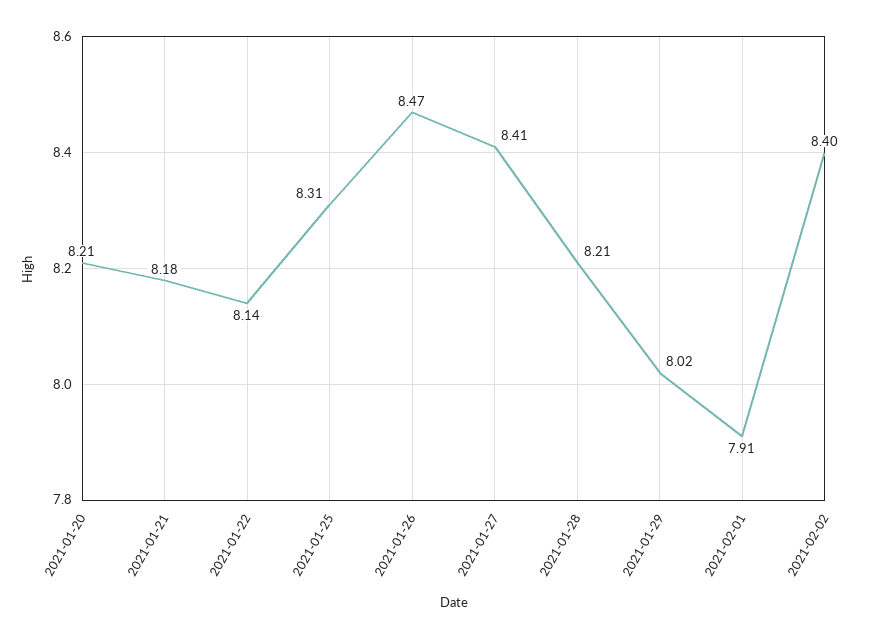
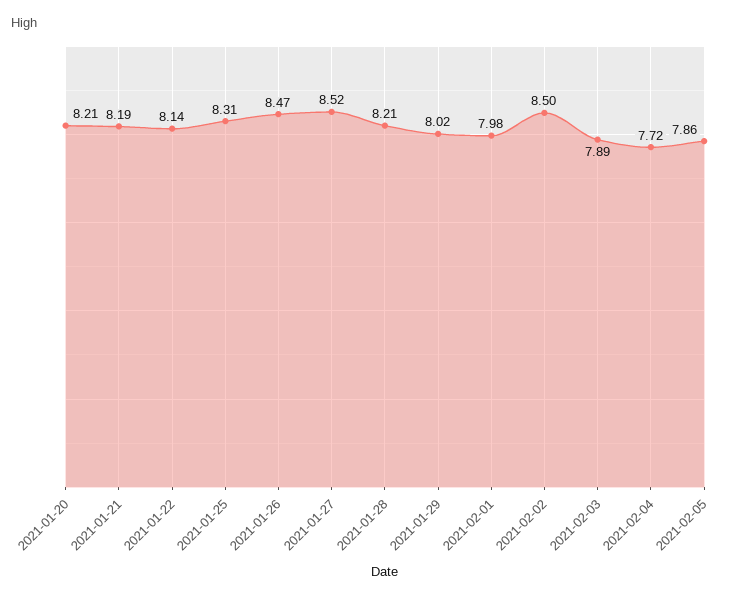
2021-01-21: 8.18 -> 8.19
2021-01-27: 8.41 -> 8.52
2021-02-01: 7.91 -> 7.98
2021-02-02: 8.4 -> 8.5
2021-02-03: none -> 7.89
2021-02-04: none -> 7.72
2021-02-05: none -> 7.86

